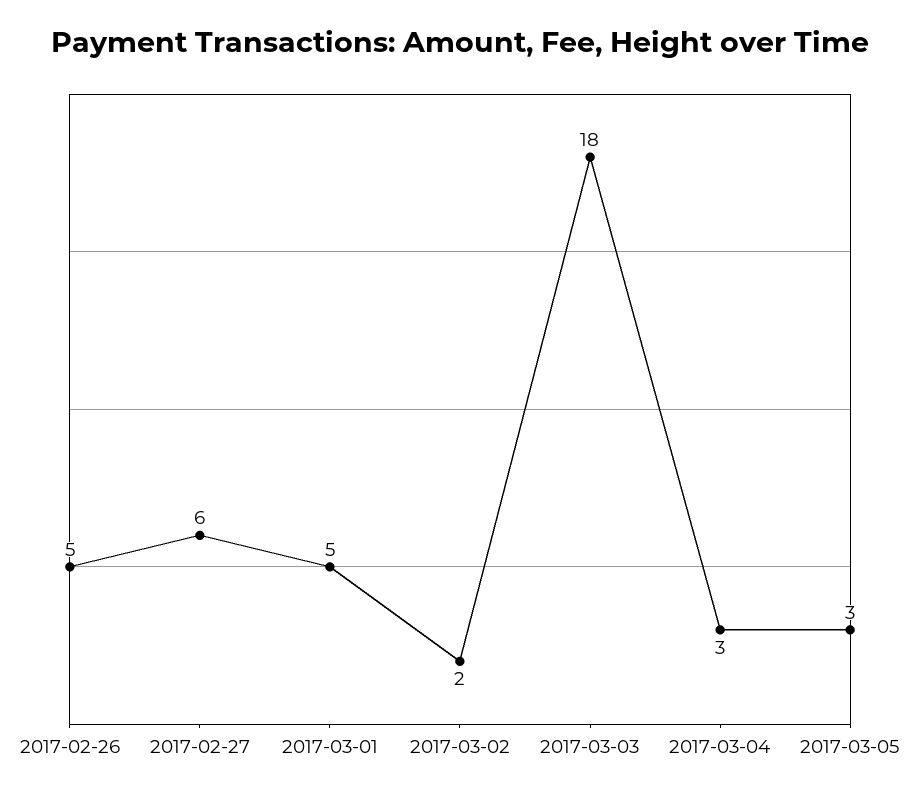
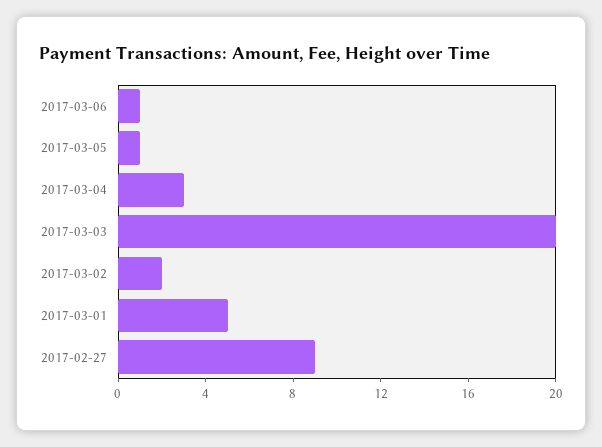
2017-02-26: 5 -> none
2017-02-27: 6 -> 9
2017-03-03: 18 -> 20
2017-03-05: 3 -> 1
2017-03-06: none -> 1

